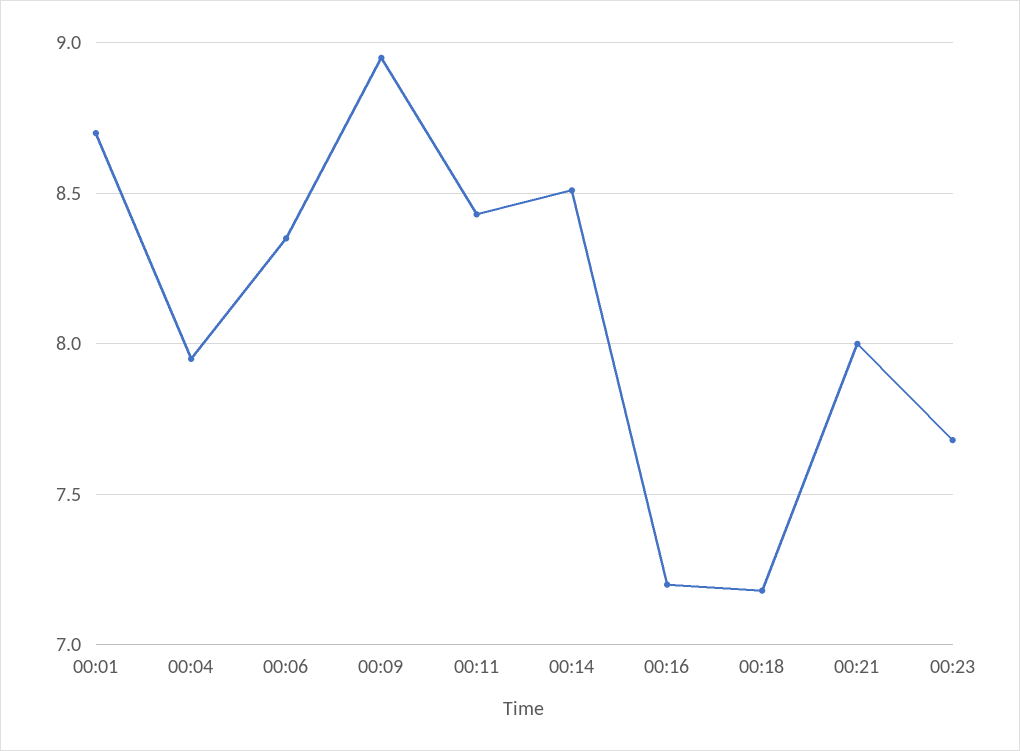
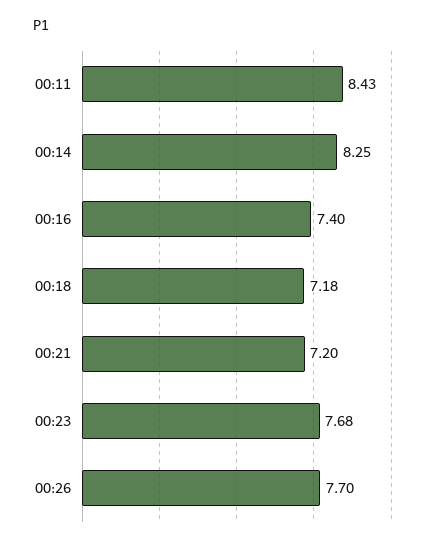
00:01: 8.7 -> none
00:04: 7.95 -> none
00:06: 8.35 -> none
00:09: 8.95 -> none
00:14: 8.5 -> 8.25
00:16: 7.2 -> 7.4
00:21: 8 -> 7.2
00:26: none -> 7.7

